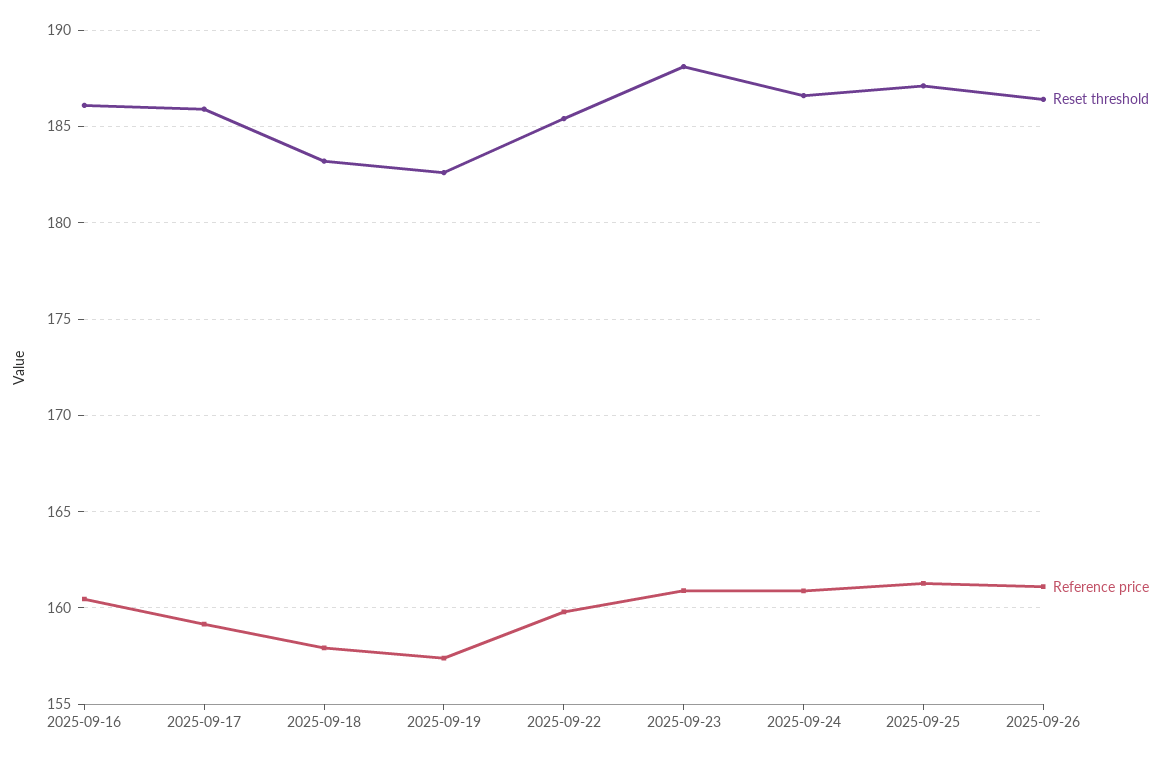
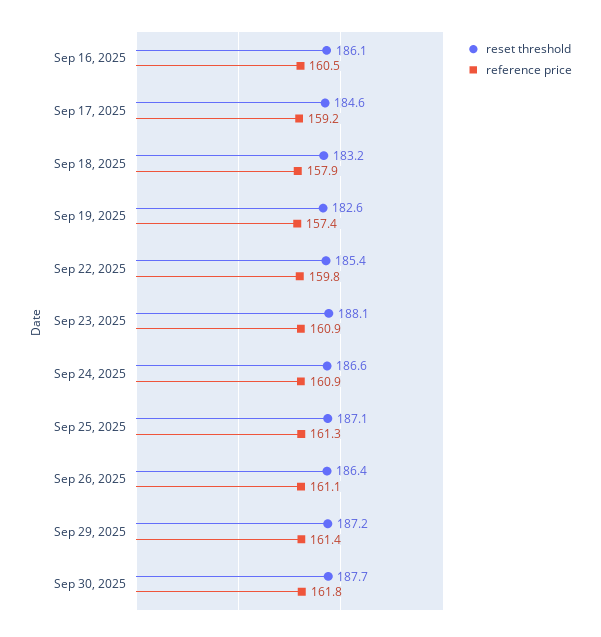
Reset threshold, 2025-09-17: 186 -> 184.6
Reset threshold, Sep 29, 2025: none -> 187.2
Reference price, Sep 29, 2025: none -> 161.4
Reset threshold, Sep 30, 2025: none -> 187.7
Reference price, Sep 30, 2025: none -> 161.8

